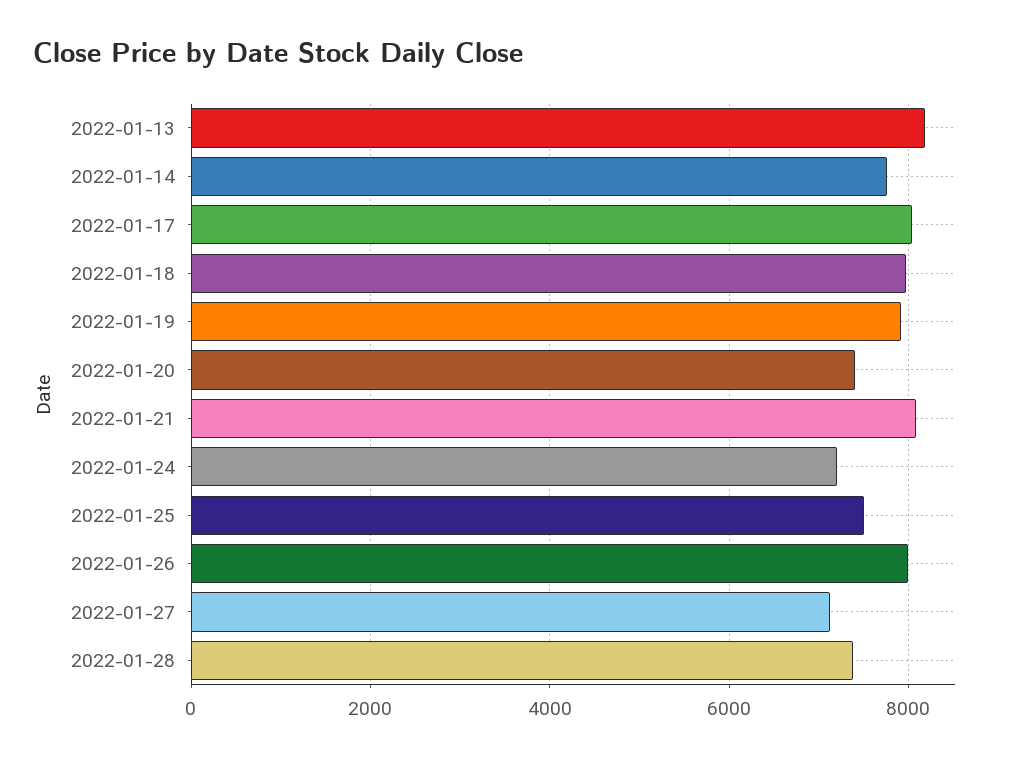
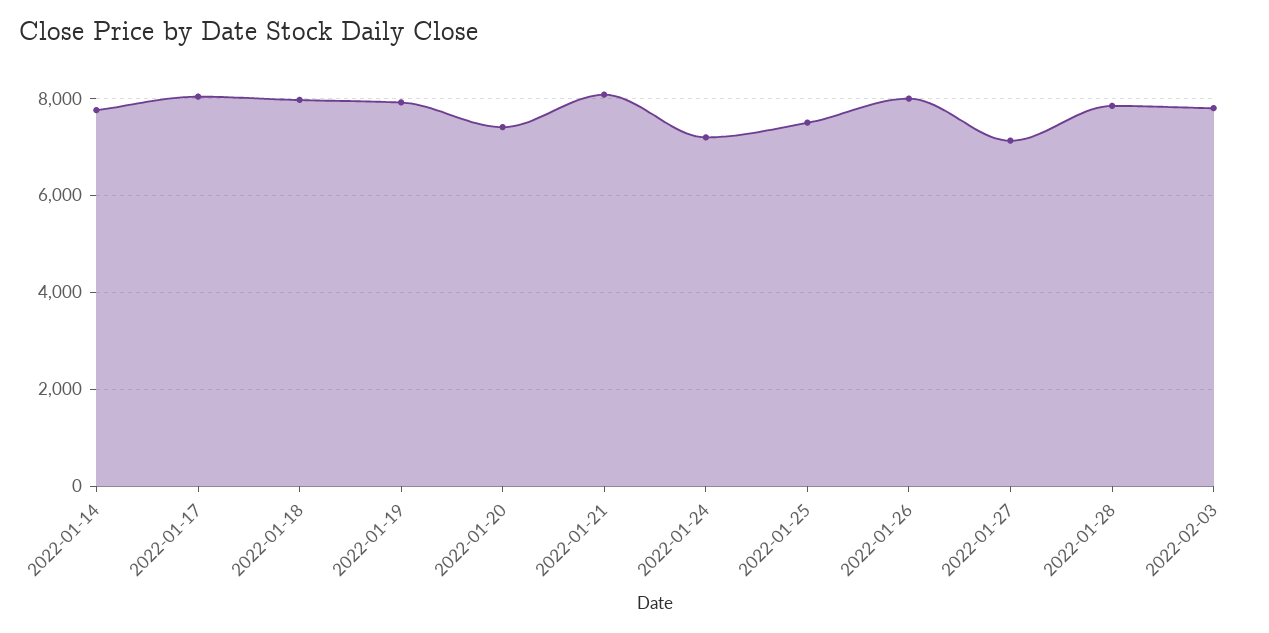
2022-01-13: 8200 -> none
2022-01-28: 7400 -> 7800
2022-02-03: none -> 7800

